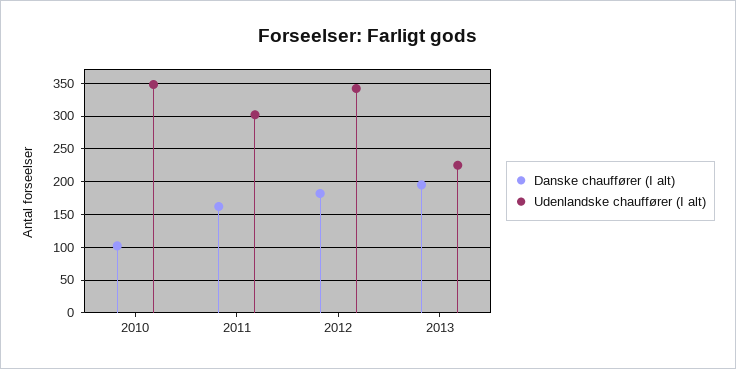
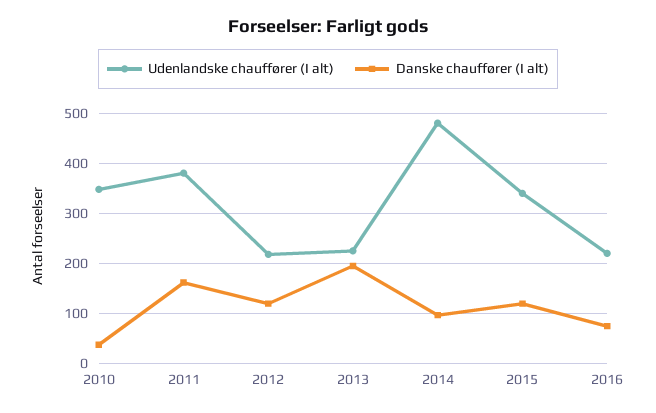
Danske chauffører (I alt), 2010: 100 -> 40
Udenlandske chauffører (I alt), 2011: 300 -> 380
Danske chauffører (I alt), 2012: 180 -> 120
Udenlandske chauffører (I alt), 2012: 340 -> 220
Udenlandske chauffører (I alt), 2014: none -> 480
Danske chauffører (I alt), 2014: none -> 100
Udenlandske chauffører (I alt), 2015: none -> 340
Danske chauffører (I alt), 2015: none -> 120
Udenlandske chauffører (I alt), 2016: none -> 220
Danske chauffører (I alt), 2016: none -> 80

